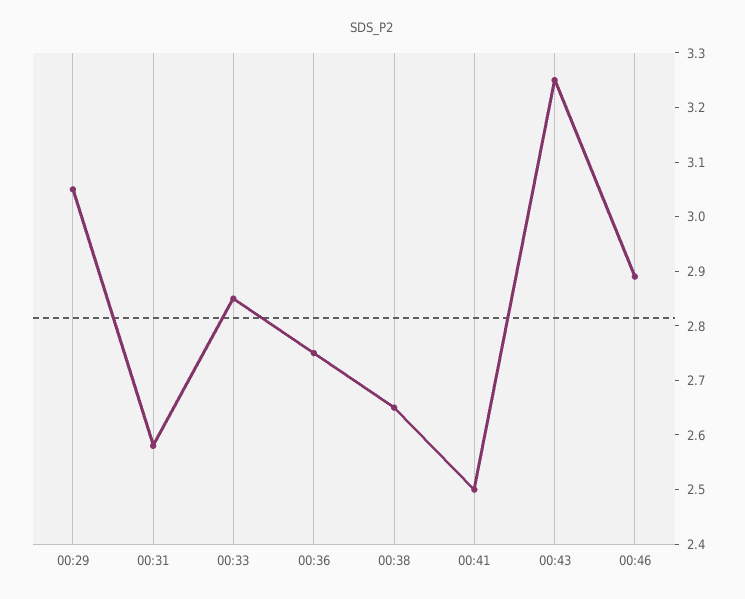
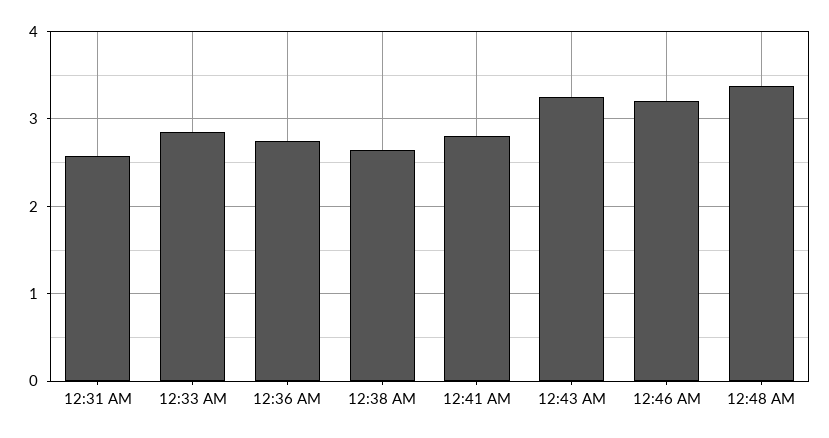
00:29: 3.05 -> none
00:41: 2.5 -> 2.8
00:46: 2.9 -> 3.2
12:48 AM: none -> 3.4

